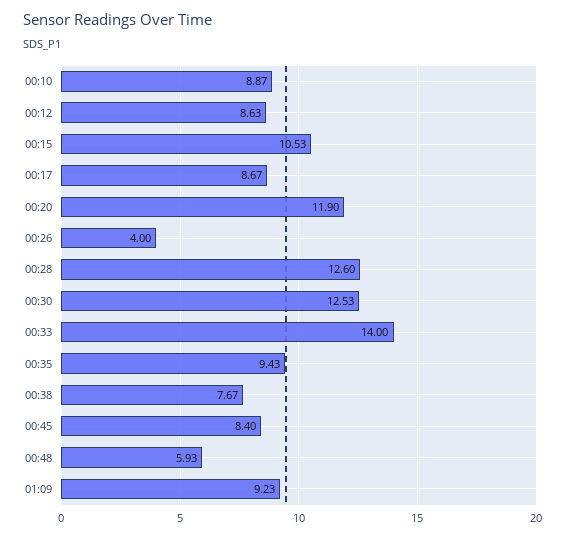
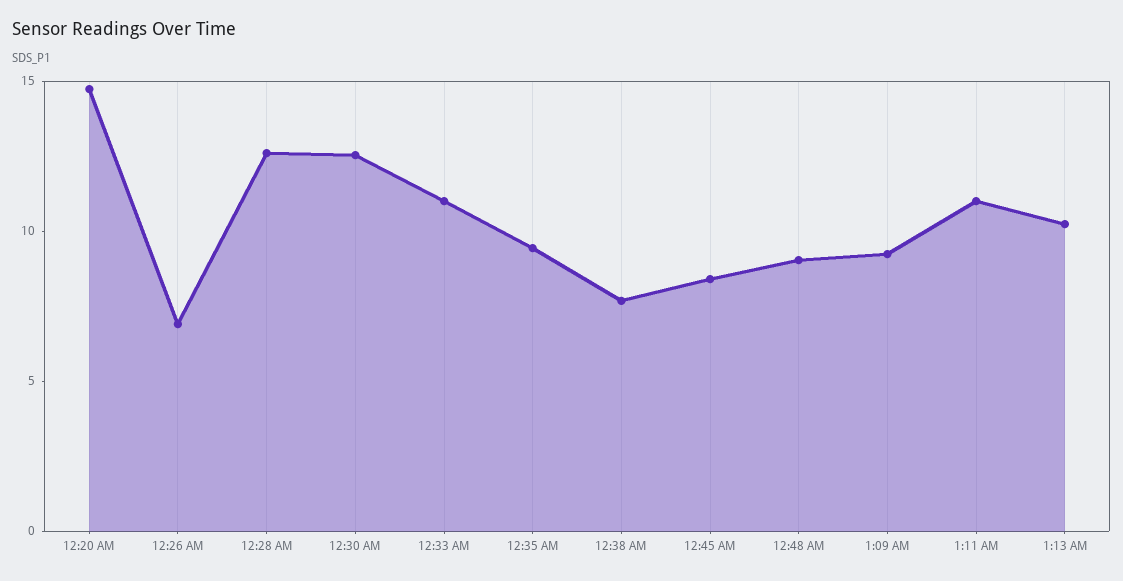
00:10: 8.87 -> none
00:12: 8.63 -> none
00:15: 10.53 -> none
00:17: 8.67 -> none
00:20: 11.9 -> 15
00:26: 4 -> 7
00:33: 14 -> 11
00:48: 5.93 -> 9
1:11 AM: none -> 11
1:13 AM: none -> 10

